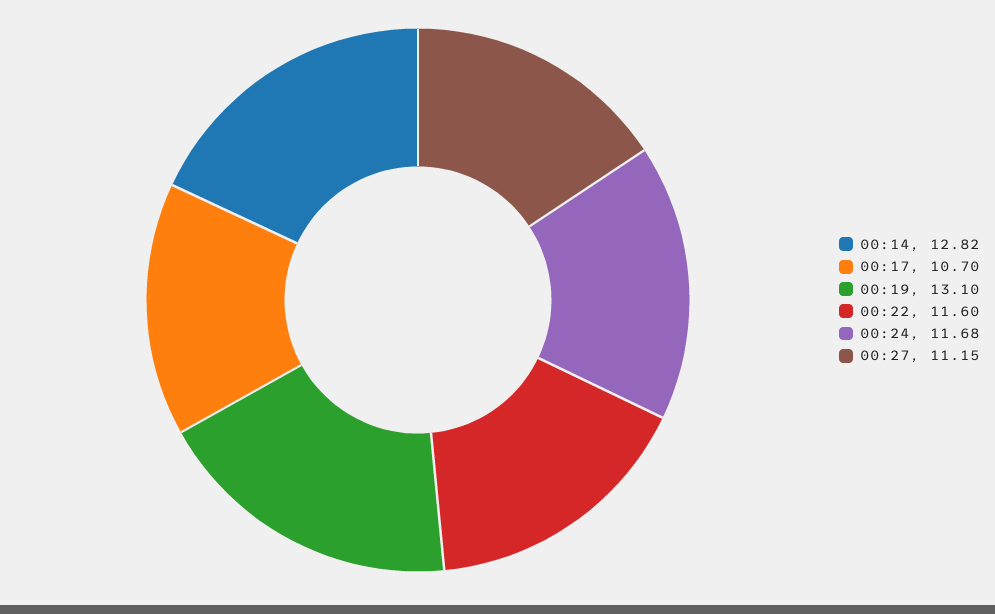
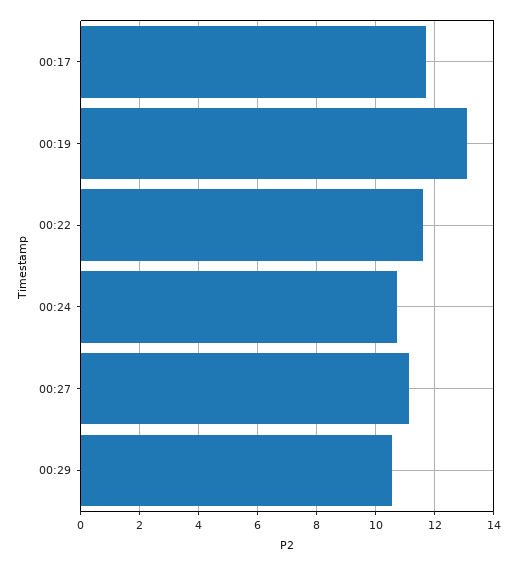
00:14: 12.82 -> none
00:17: 10.7 -> 11.75
00:24: 11.68 -> 10.75
00:29: none -> 10.5

